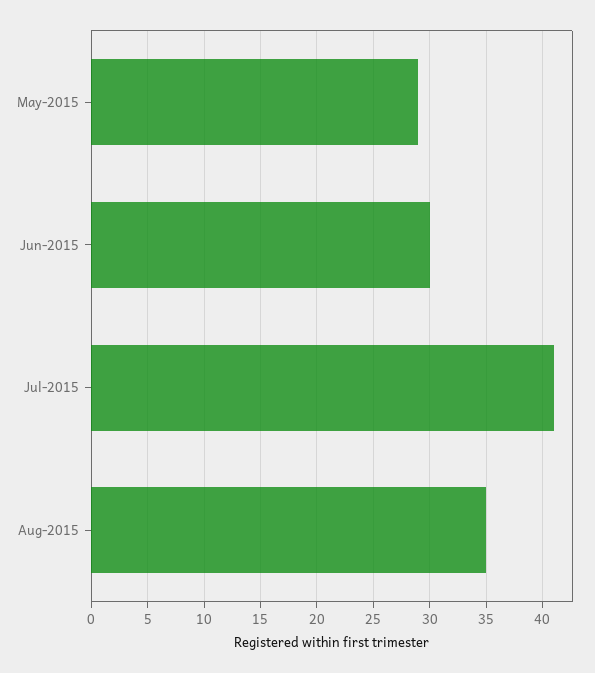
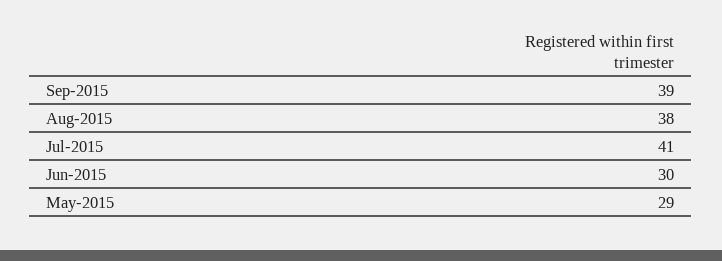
Aug-2015: 35 -> 38
Sep-2015: none -> 39

